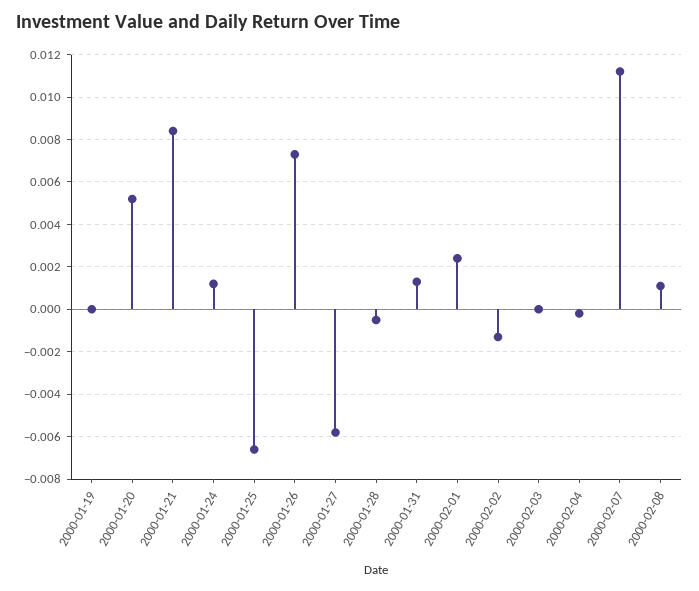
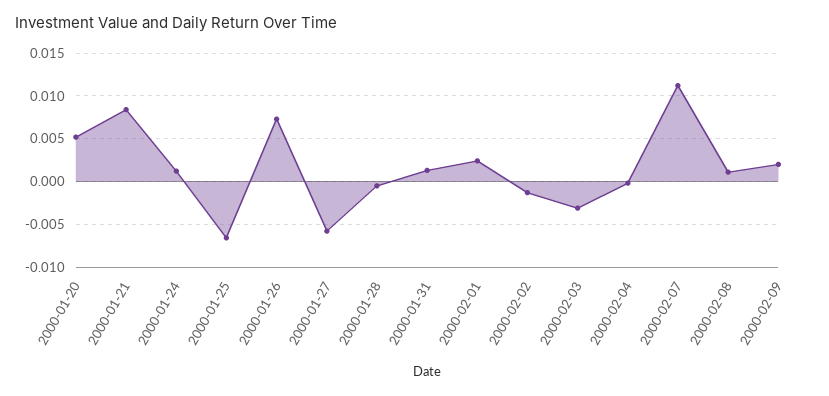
2000-01-19: 0 -> none
2000-02-03: 0 -> -0.003
2000-02-09: none -> 0.002

